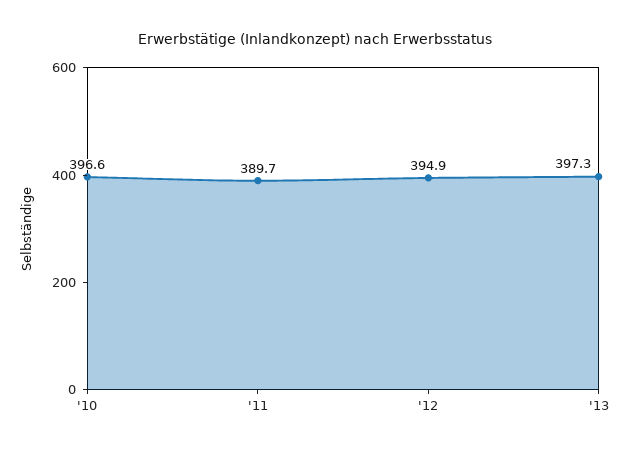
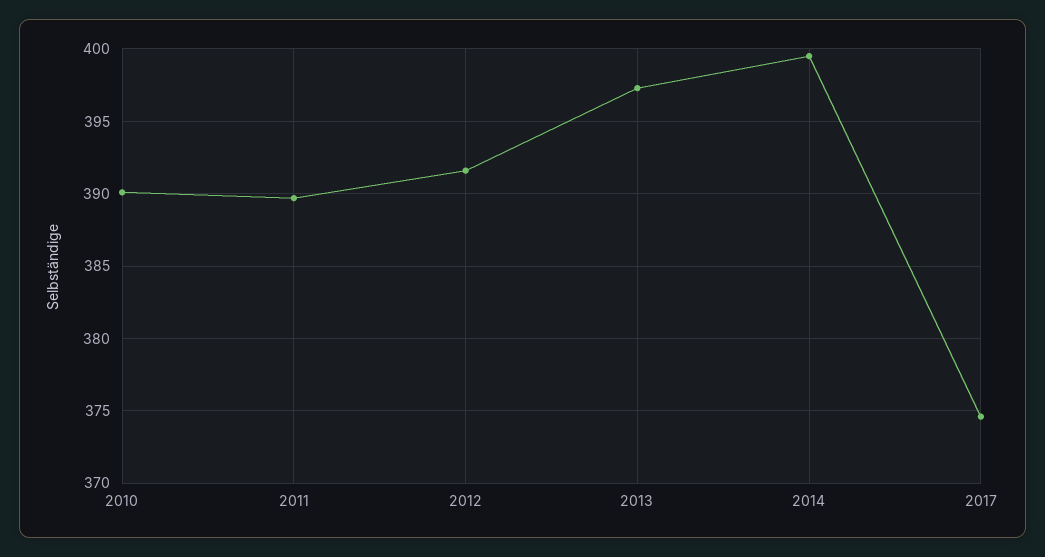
'10: 396.6 -> 390
'12: 394.9 -> 391.5
2014: none -> 399.5
2017: none -> 374.5

